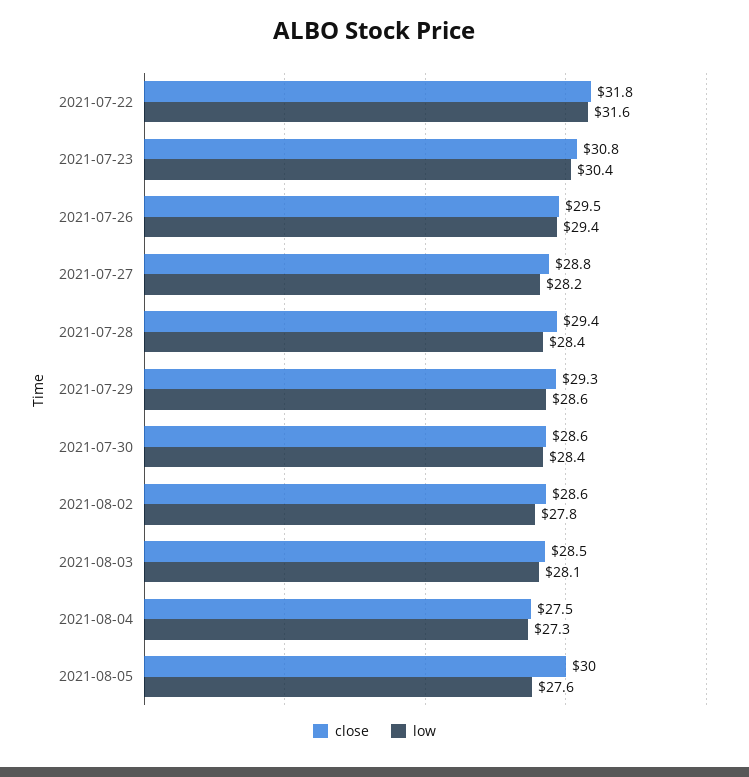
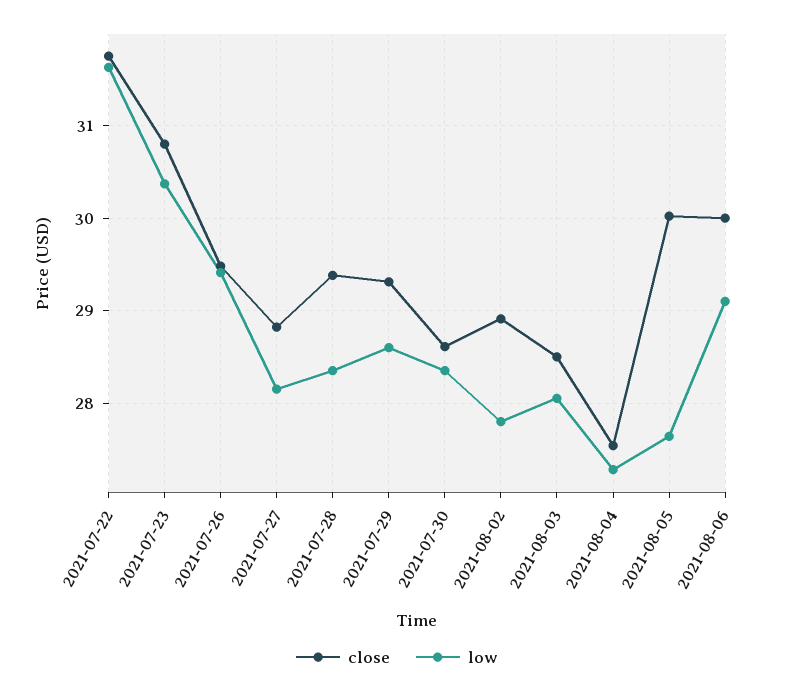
close, 2021-08-02: 28.6 -> 28.9
close, 2021-08-06: none -> 30
low, 2021-08-06: none -> 29.1

